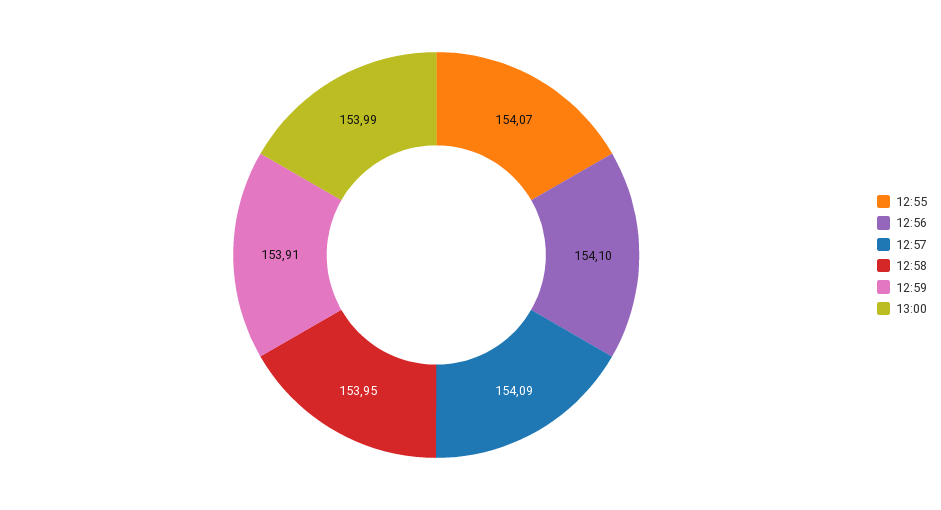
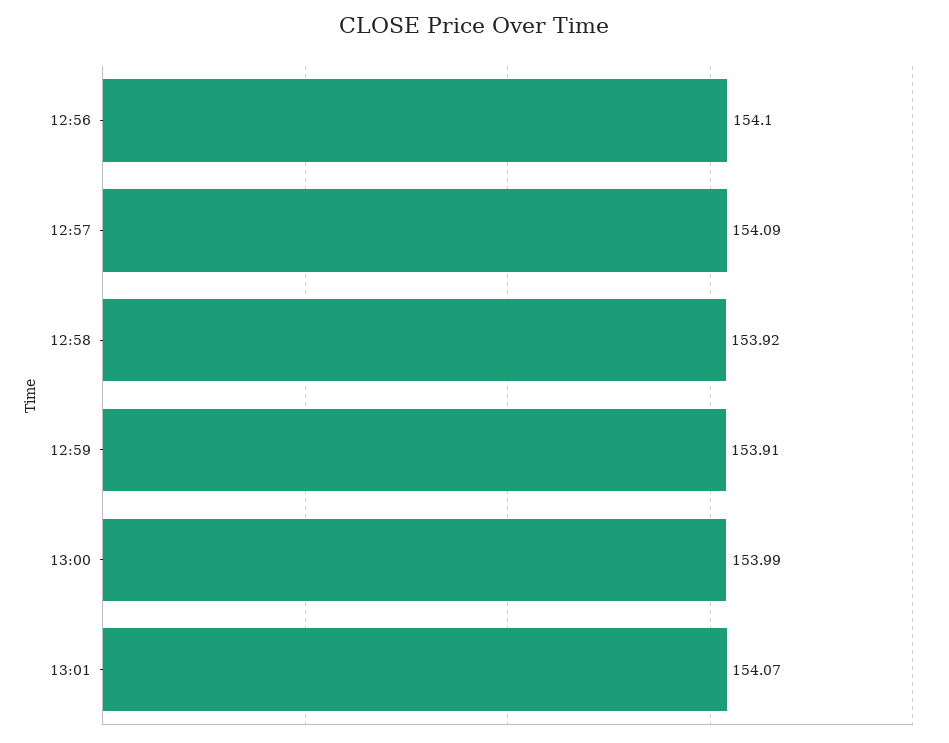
12:55: 154.07 -> none
12:58: 153.95 -> 153.92
13:01: none -> 154.07

